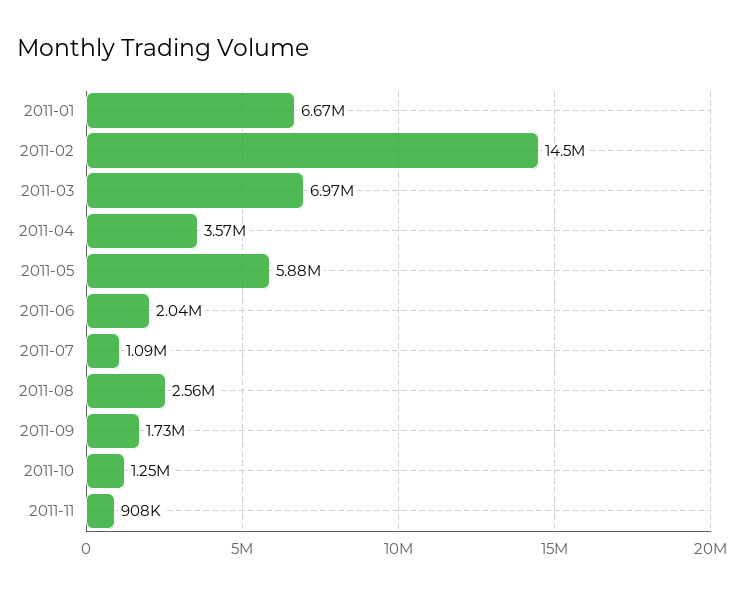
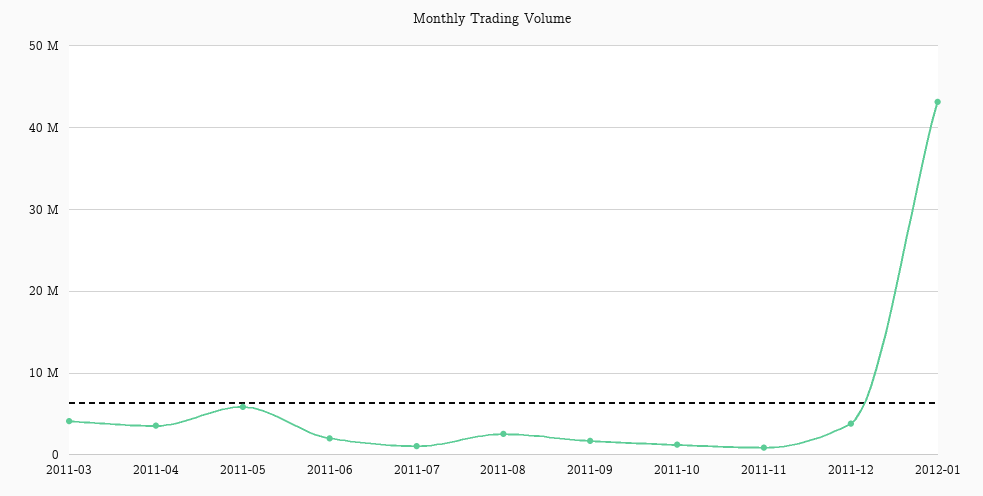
2011-01: 6670000 -> none
2011-02: 14500000 -> none
2011-03: 6970000 -> 4000000
2011-12: none -> 4000000
2012-01: none -> 43000000

